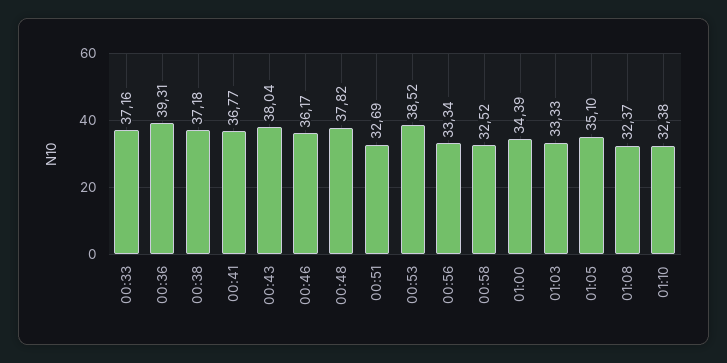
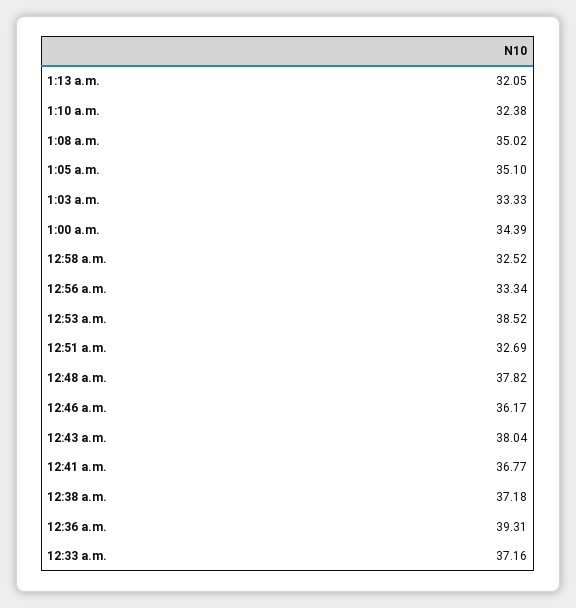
01:08: 32.37 -> 35.02
1:13 a.m.: none -> 32.05

